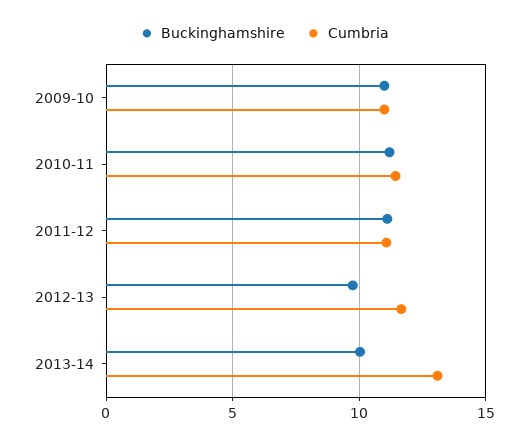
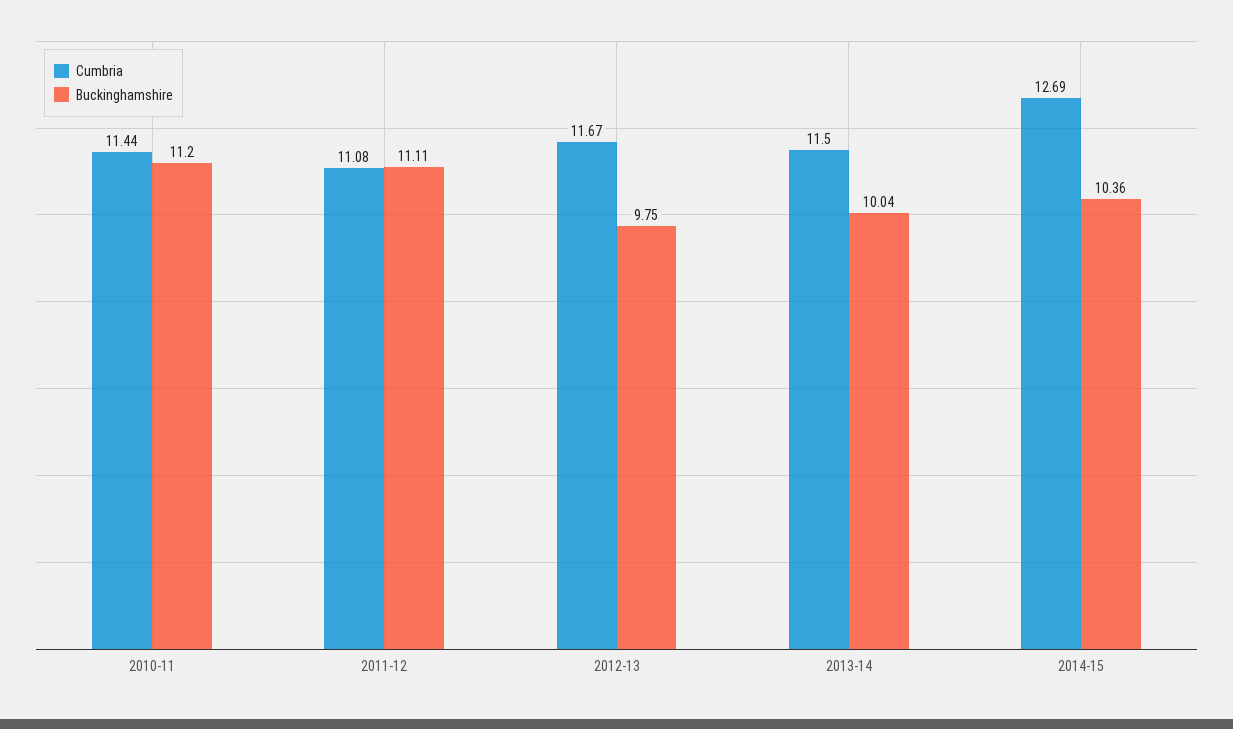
Buckinghamshire, 2009-10: 11 -> none
Cumbria, 2009-10: 11 -> none
Cumbria, 2013-14: 13 -> 11.5
Cumbria, 2014-15: none -> 12.69
Buckinghamshire, 2014-15: none -> 10.36

